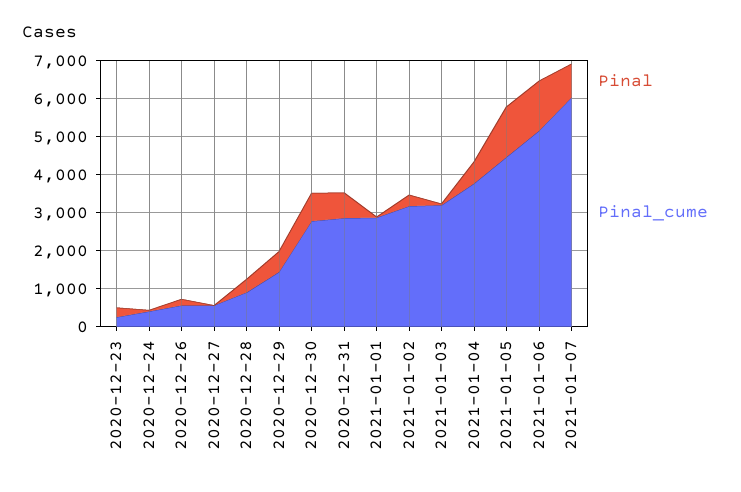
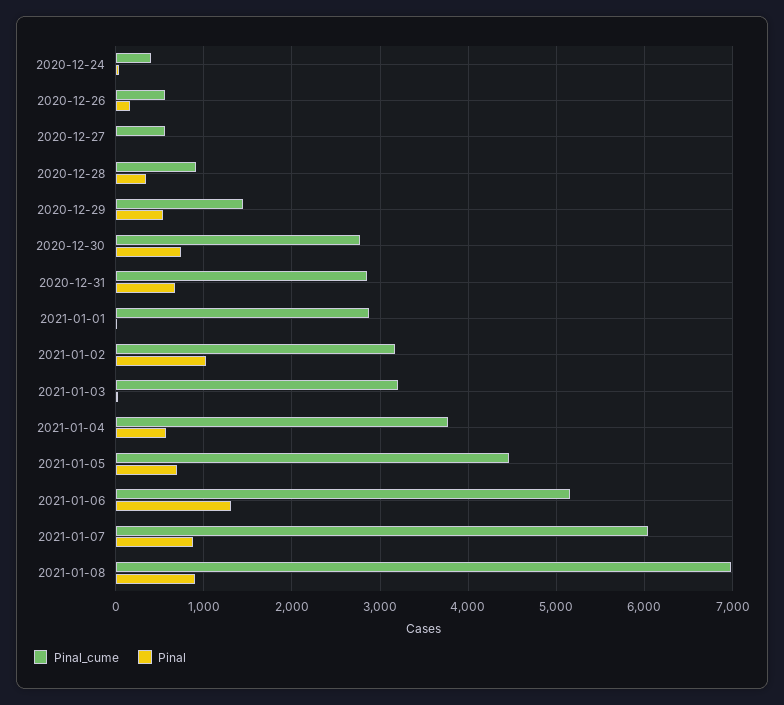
Pinal, 2020-12-23: 250 -> none
Pinal_cume, 2020-12-23: 250 -> none
Pinal, 2021-01-02: 250 -> 1000
Pinal, 2021-01-05: 1250 -> 700
Pinal_cume, 2021-01-08: none -> 7000
Pinal, 2021-01-08: none -> 900

